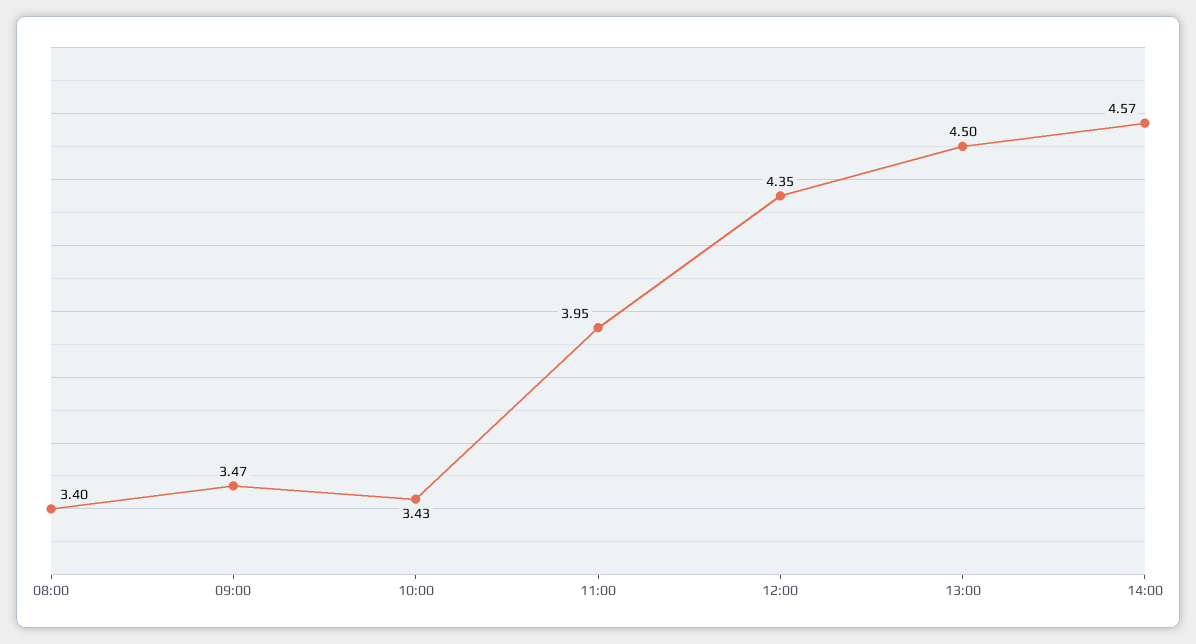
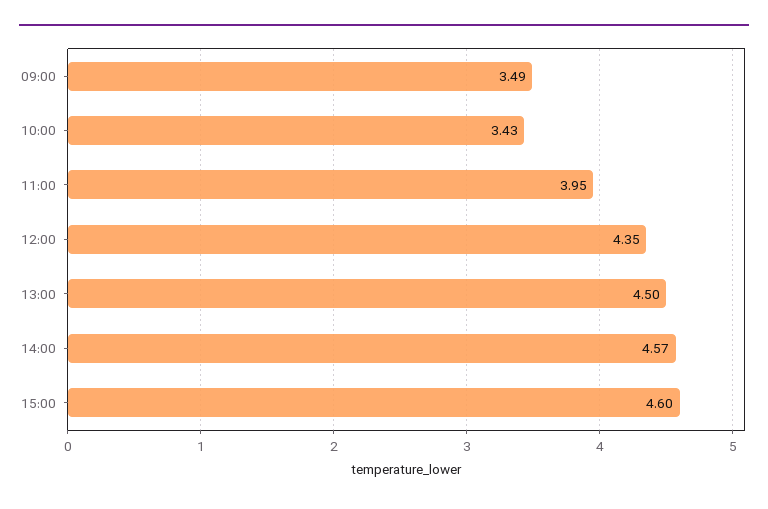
08:00: 3.4 -> none
09:00: 3.47 -> 3.49
15:00: none -> 4.6

